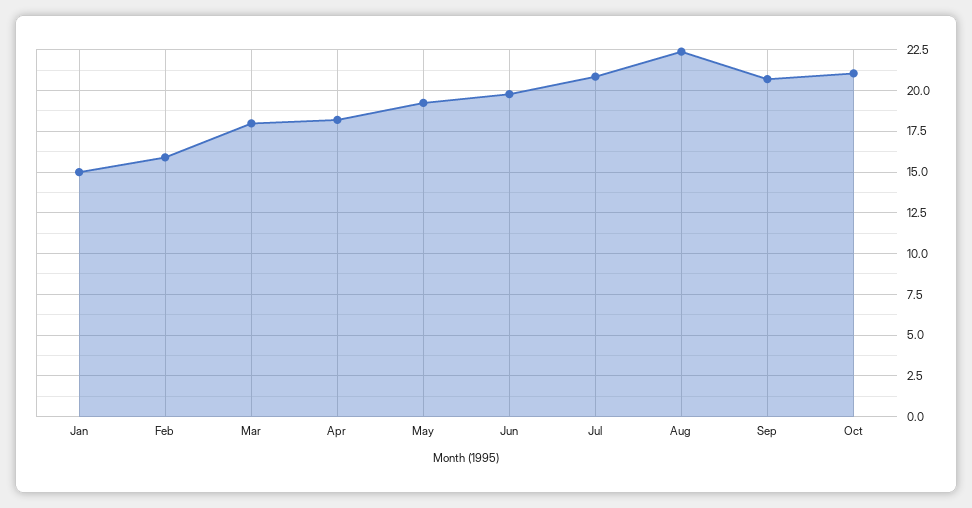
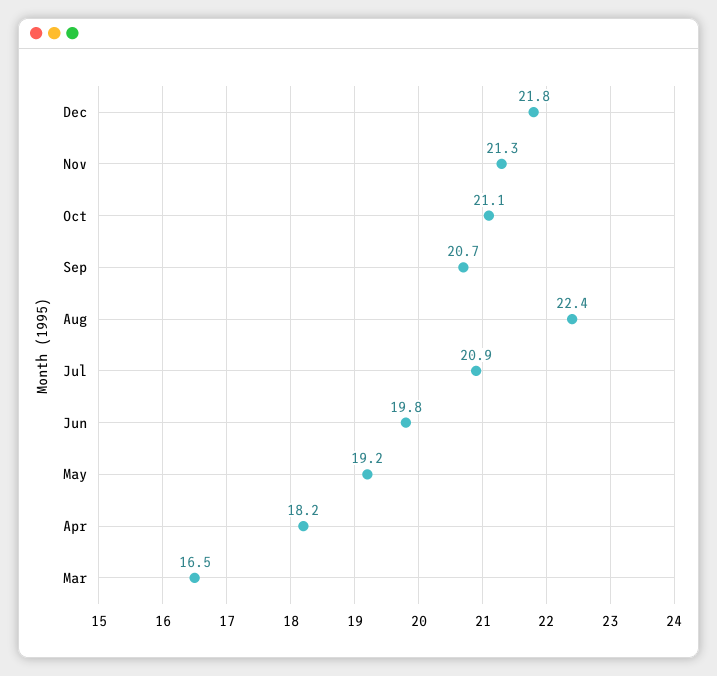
Jan: 15 -> none
Feb: 16 -> none
Mar: 18 -> 16.5
Dec: none -> 21.8
Nov: none -> 21.3

